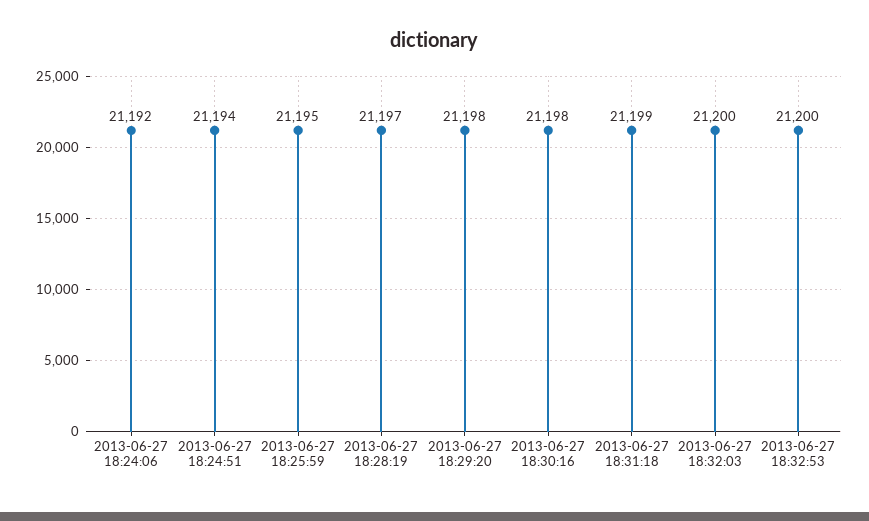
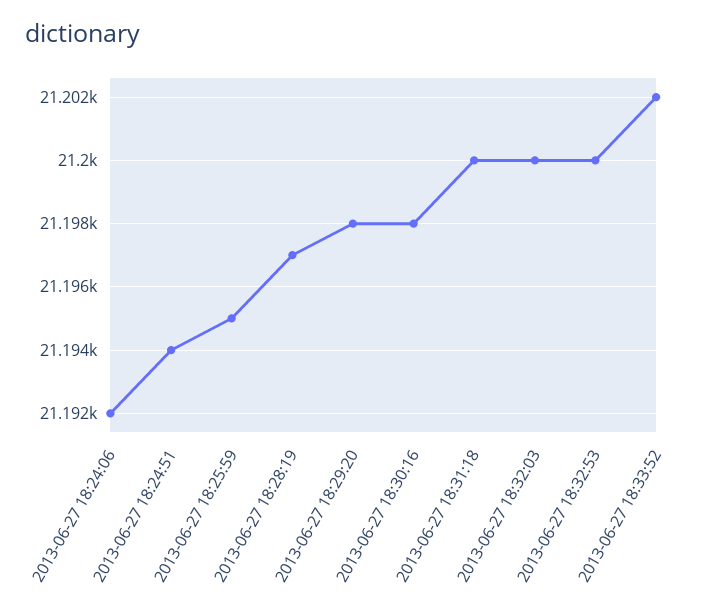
2013-06-27 18:31:18: 21199 -> 21200
2013-06-27 18:33:52: none -> 21202

